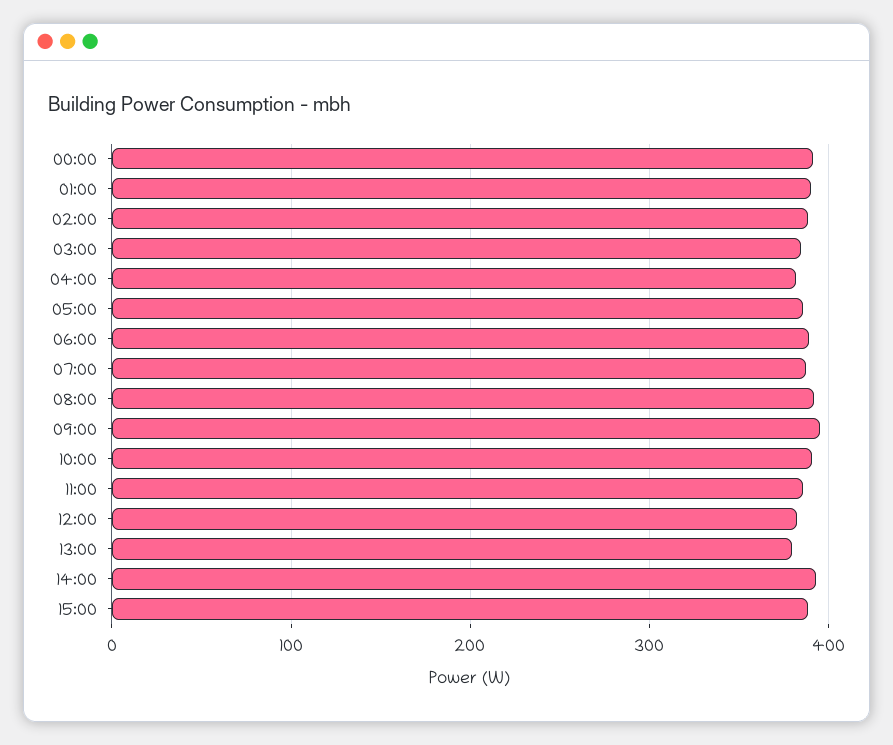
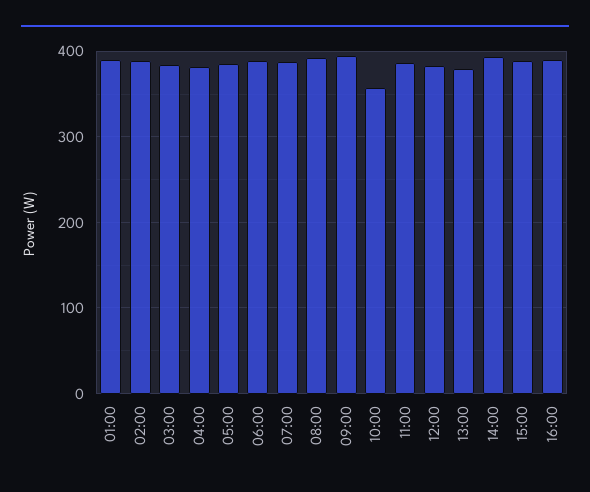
00:00: 390 -> none
10:00: 390 -> 360
16:00: none -> 390

